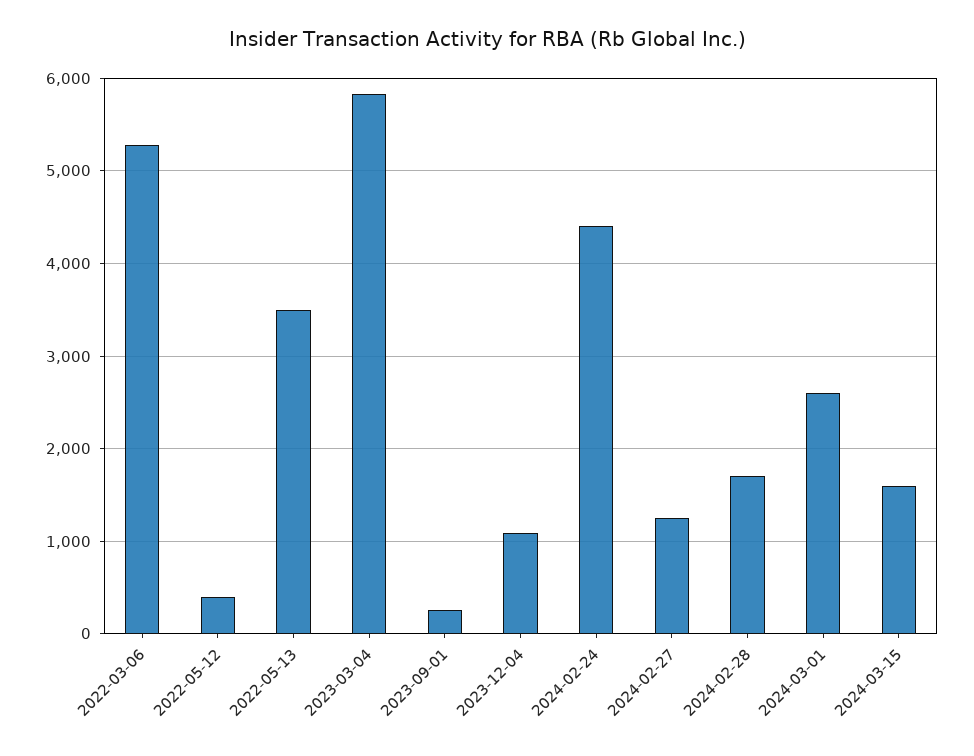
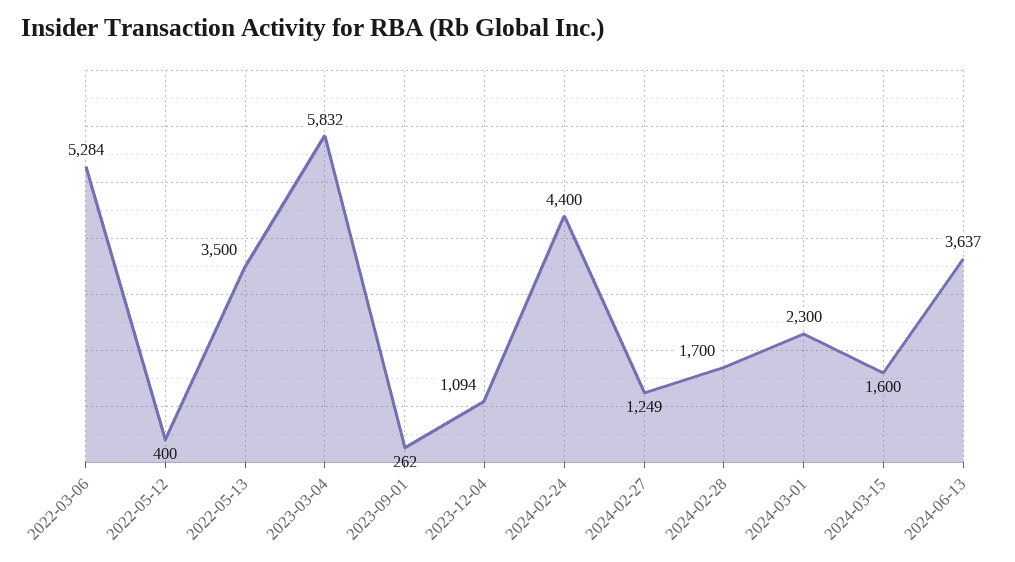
2024-03-01: 2600 -> 2300
2024-06-13: none -> 3637

